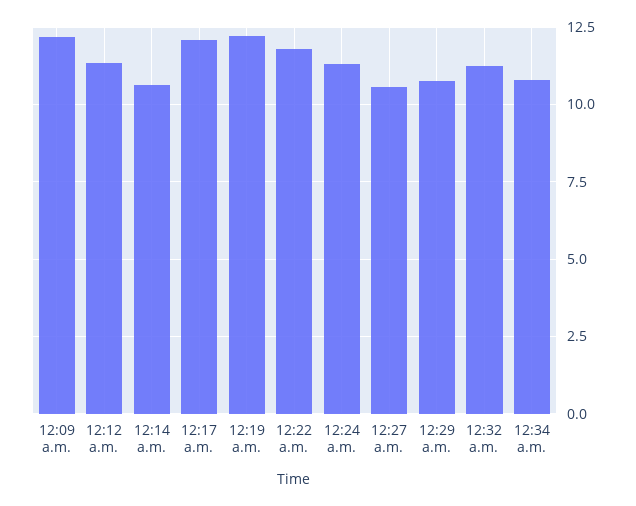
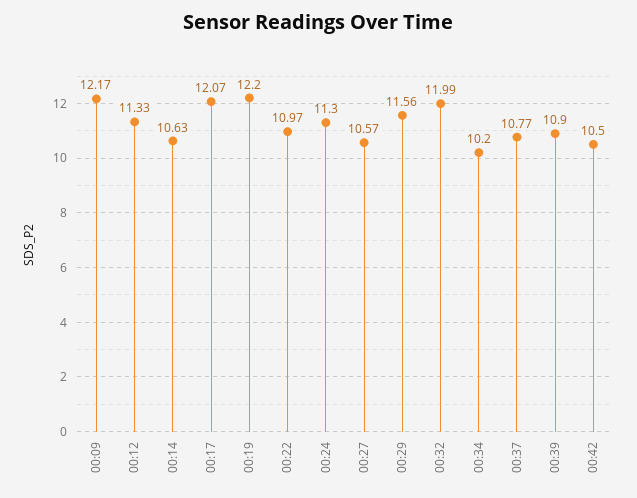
12:22 a.m.: 11.75 -> 10.97
12:29 a.m.: 10.75 -> 11.56
12:32 a.m.: 11.25 -> 11.99
12:34 a.m.: 10.75 -> 10.2
00:37: none -> 10.77
00:39: none -> 10.9
00:42: none -> 10.5

